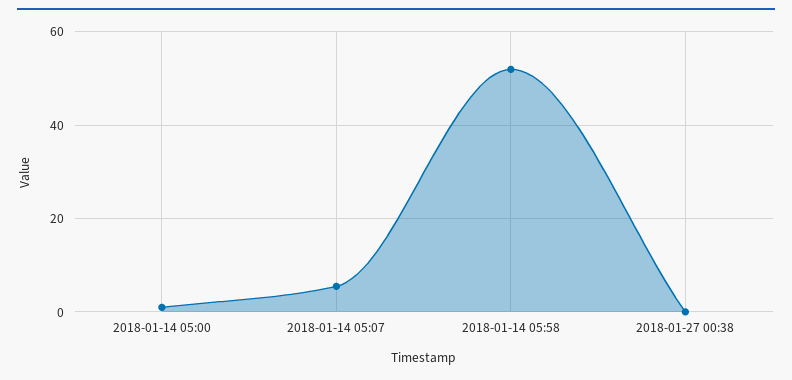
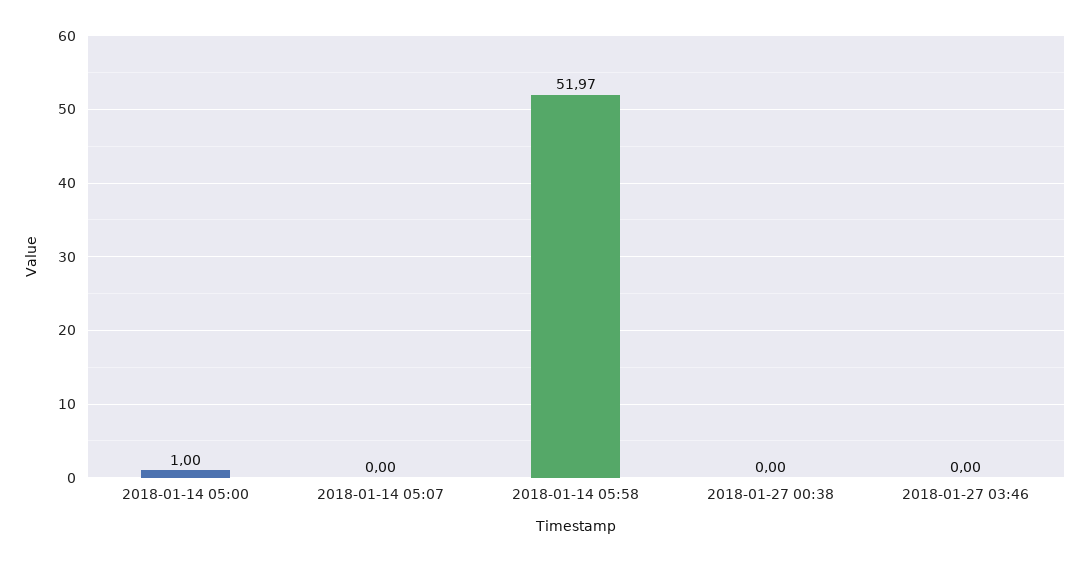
2018-01-14 05:07: 6 -> 0
2018-01-27 03:46: none -> 0

